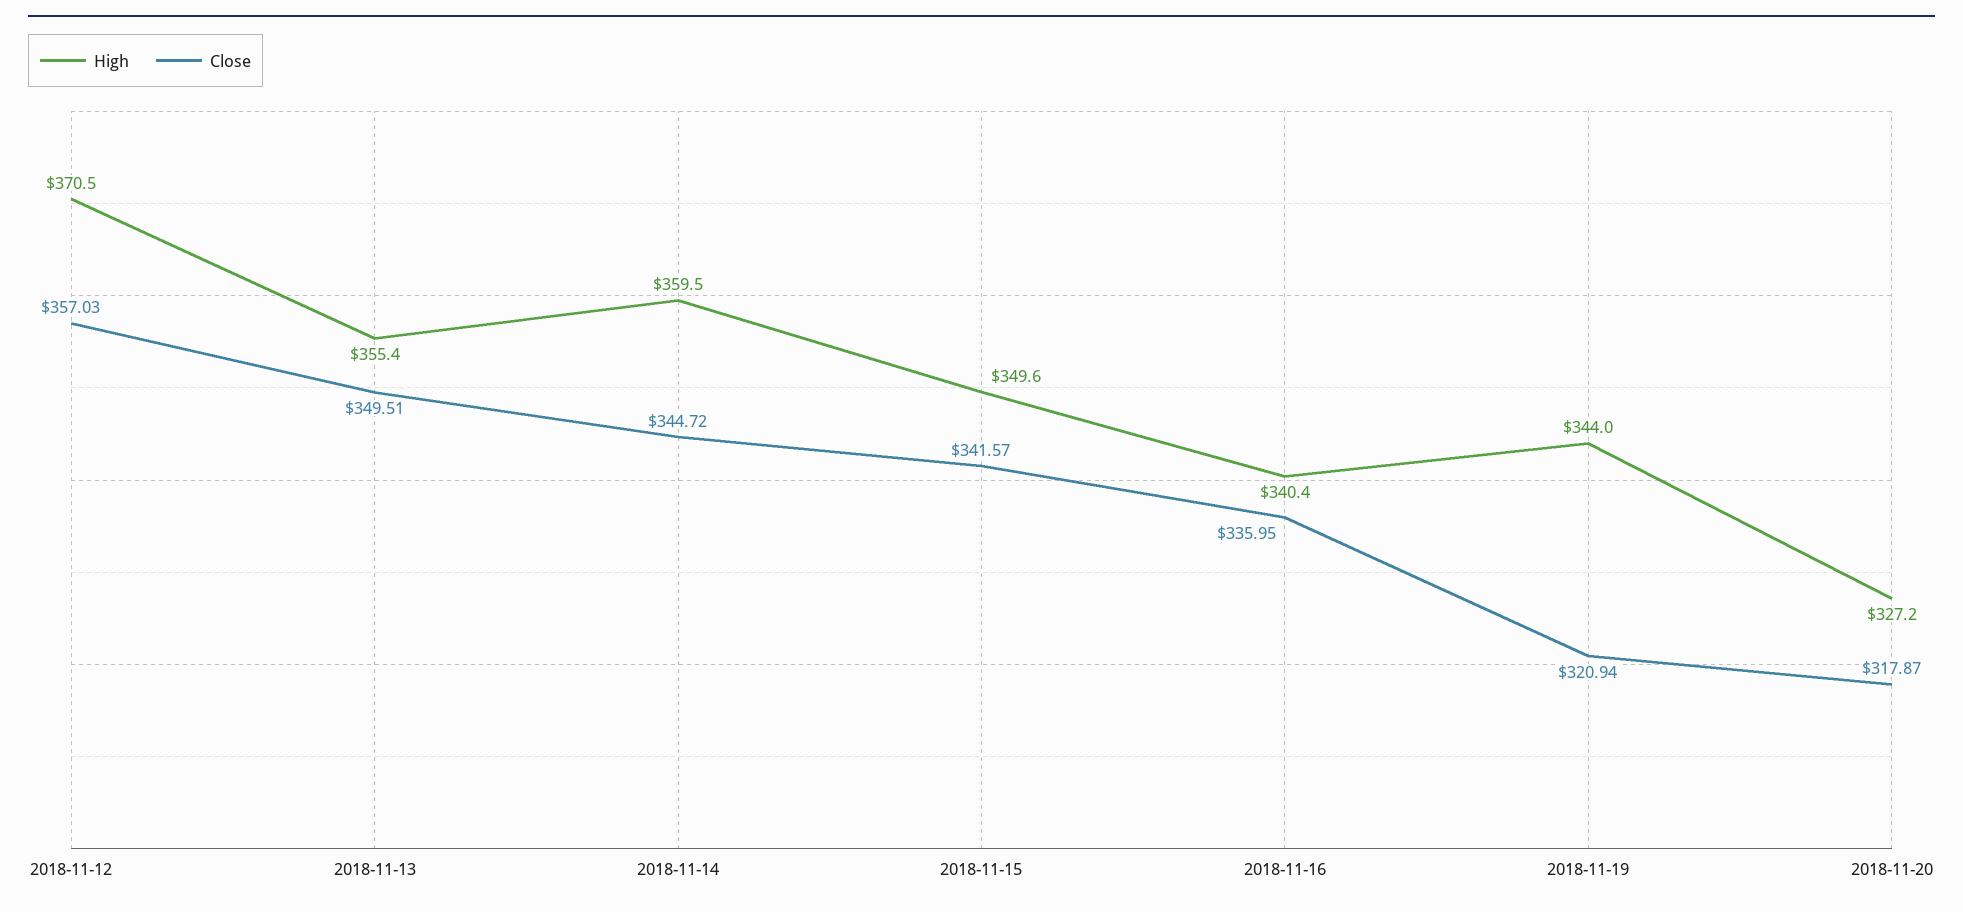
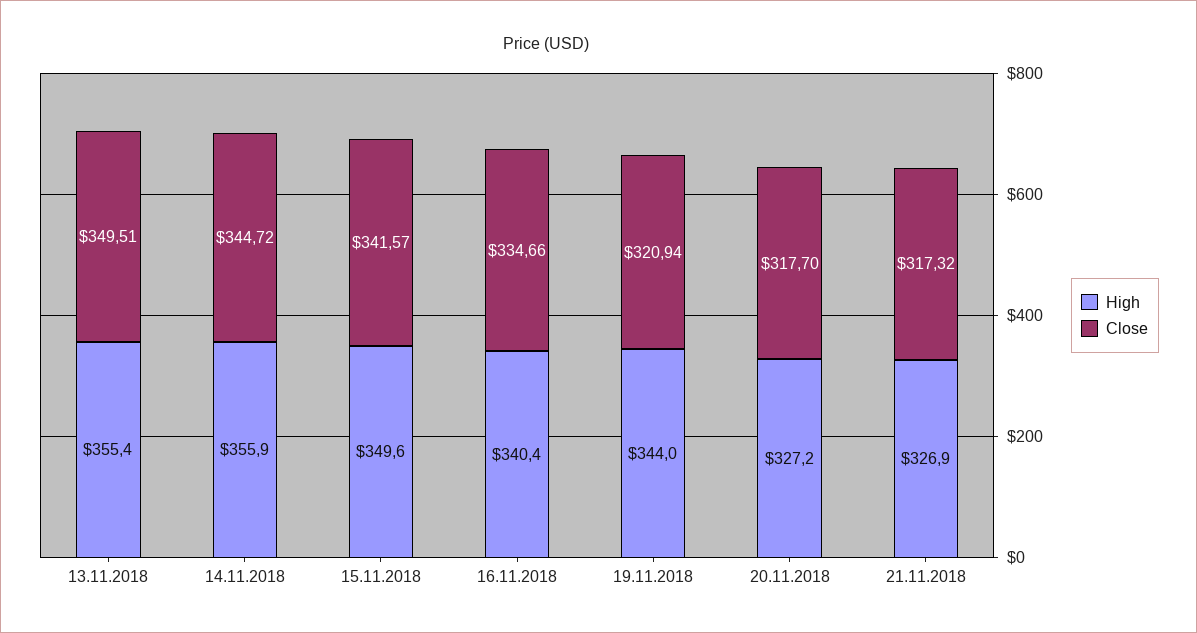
High, 2018-11-12: 370.5 -> none
Close, 2018-11-12: 357.03 -> none
High, 2018-11-14: 359.5 -> 355.9
Close, 2018-11-16: 335.95 -> 334.66
Close, 2018-11-20: 317.87 -> 317.7
High, 21.11.2018: none -> 326.9
Close, 21.11.2018: none -> 317.32

